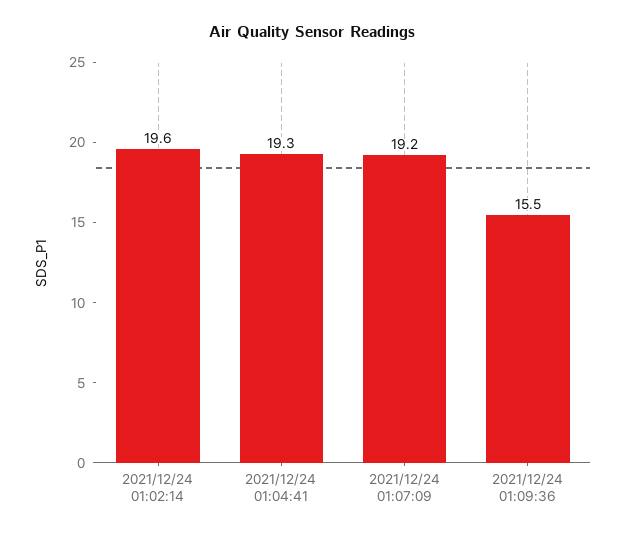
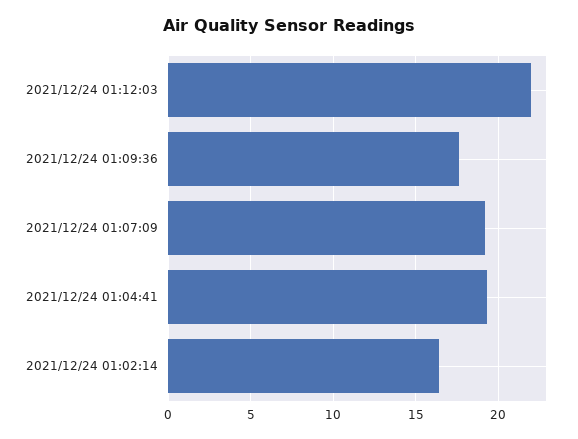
2021/12/24 01:02:14: 19.6 -> 16.5
2021/12/24 01:09:36: 15.5 -> 17.5
2021/12/24 01:12:03: none -> 22

